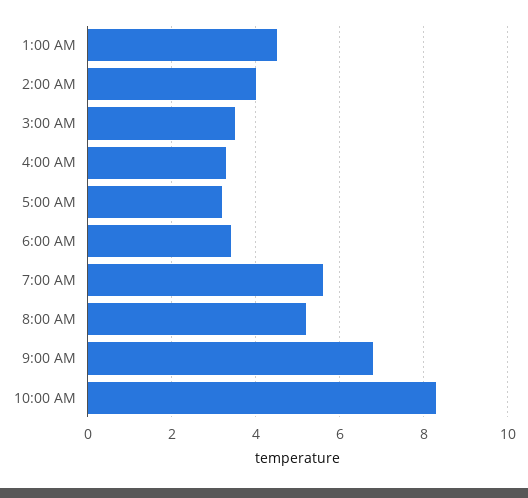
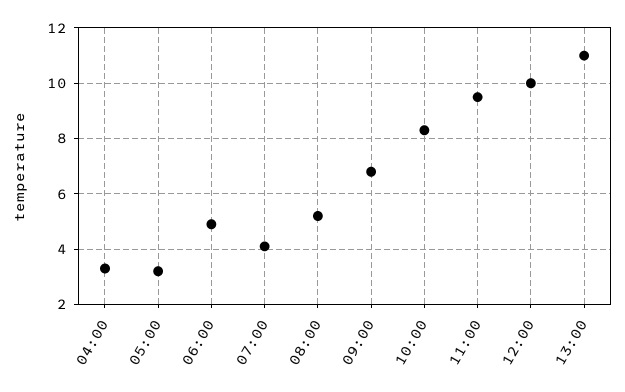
1:00 AM: 4.5 -> none
2:00 AM: 4 -> none
3:00 AM: 3.5 -> none
6:00 AM: 3.5 -> 5
7:00 AM: 5.5 -> 4
11:00: none -> 9.5
12:00: none -> 10
13:00: none -> 11

